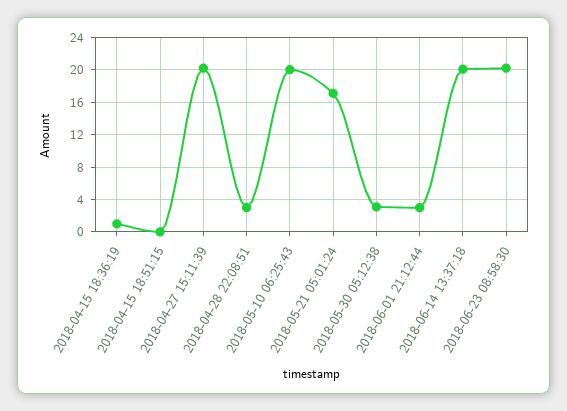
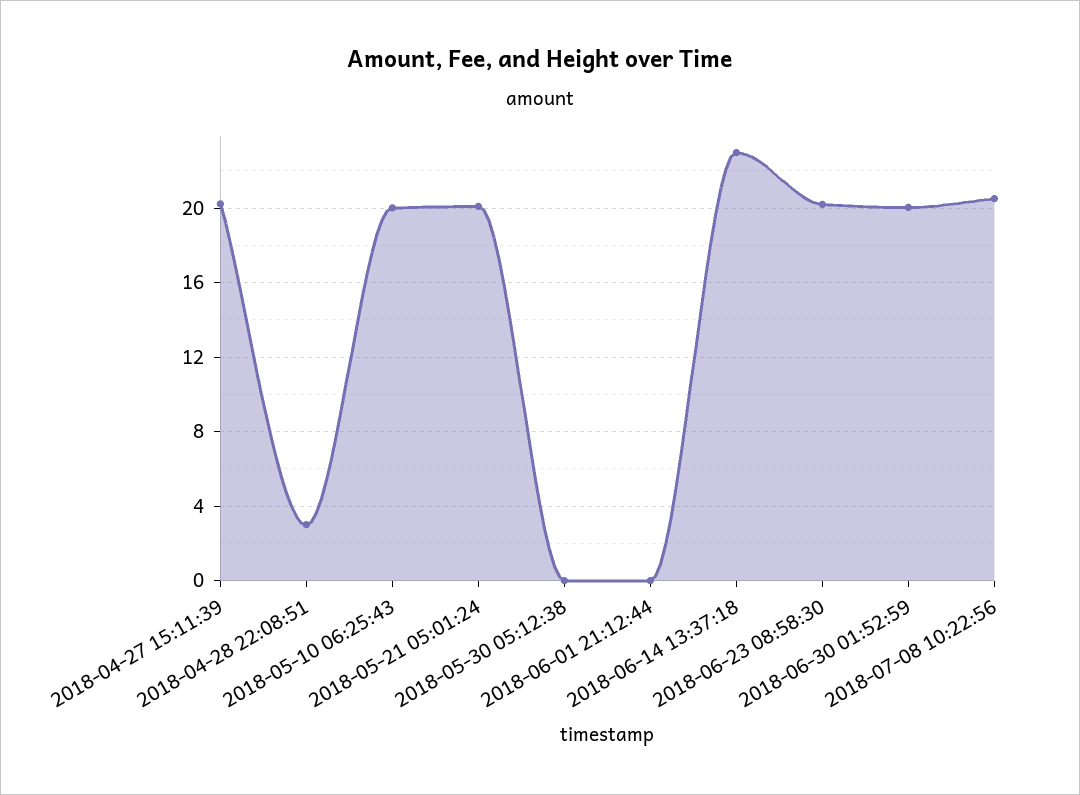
2018-04-15 18:36:19: 1 -> none
2018-04-15 18:51:15: 0 -> none
2018-05-21 05:01:24: 17 -> 20
2018-05-30 05:12:38: 3 -> 0
2018-06-01 21:12:44: 3 -> 0
2018-06-14 13:37:18: 20 -> 23
2018-06-30 01:52:59: none -> 20
2018-07-08 10:22:56: none -> 20.5

